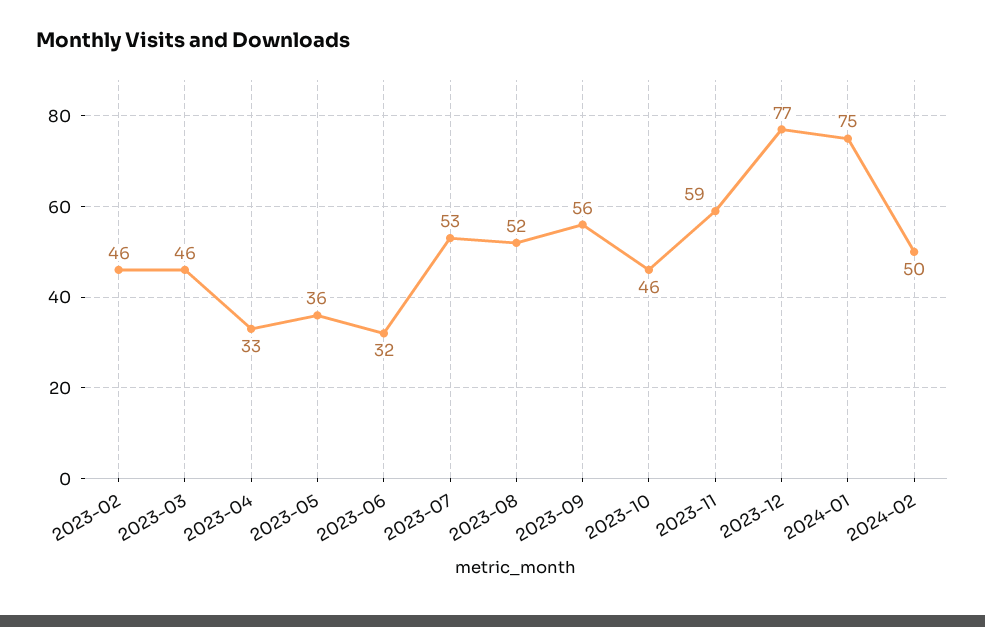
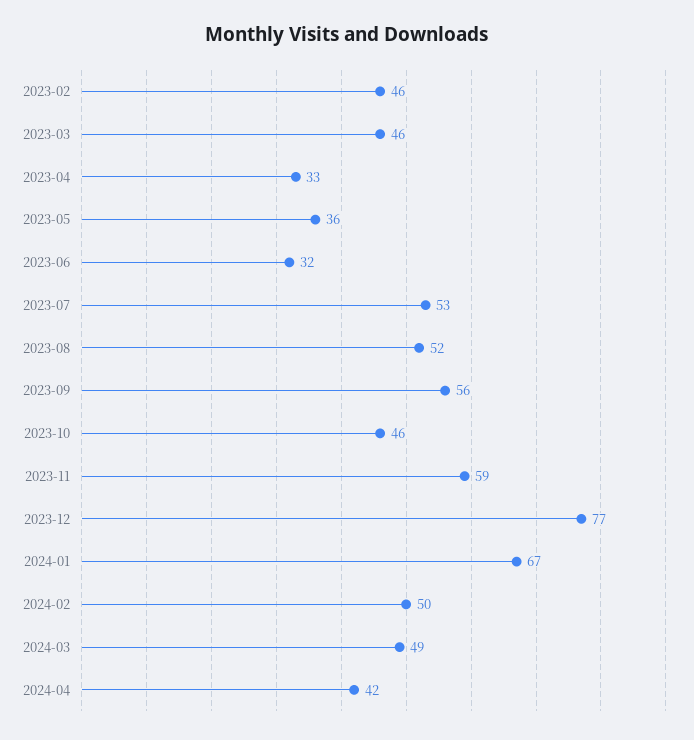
2024-01: 75 -> 67
2024-03: none -> 49
2024-04: none -> 42

